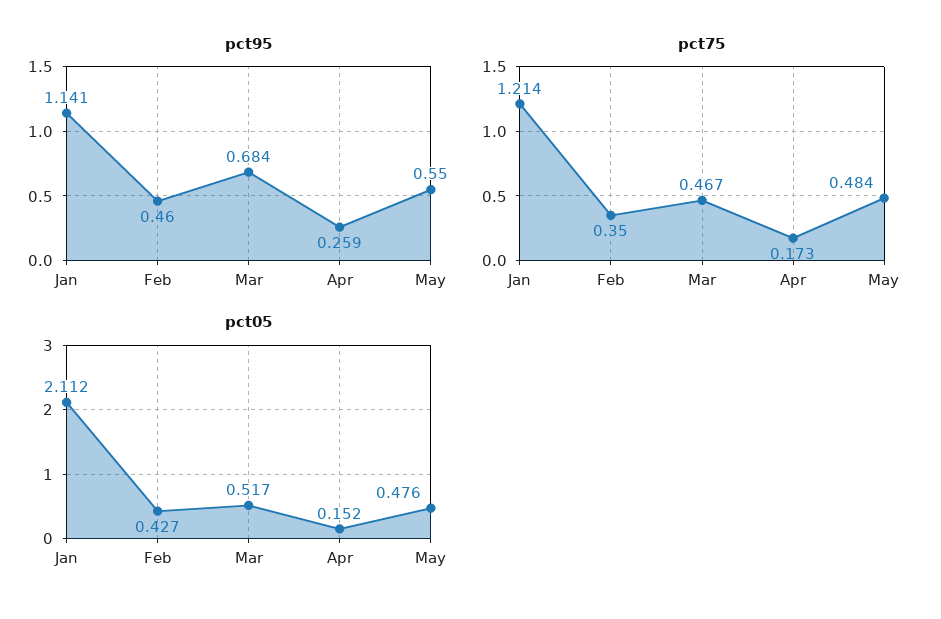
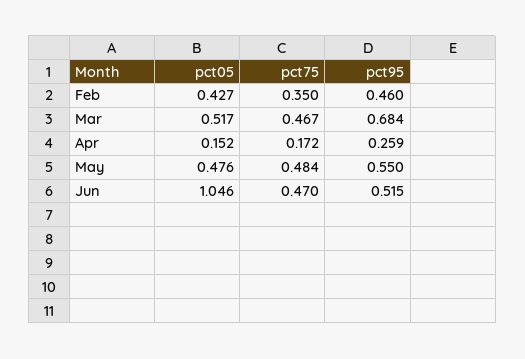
pct95, Jan: 1.141 -> none
pct75, Jan: 1.214 -> none
pct75, Apr: 0.173 -> 0.172
pct05, Jan: 2.112 -> none
pct05, Jun: none -> 1.046
pct75, Jun: none -> 0.47
pct95, Jun: none -> 0.515

